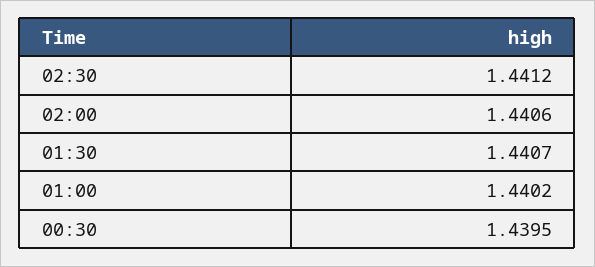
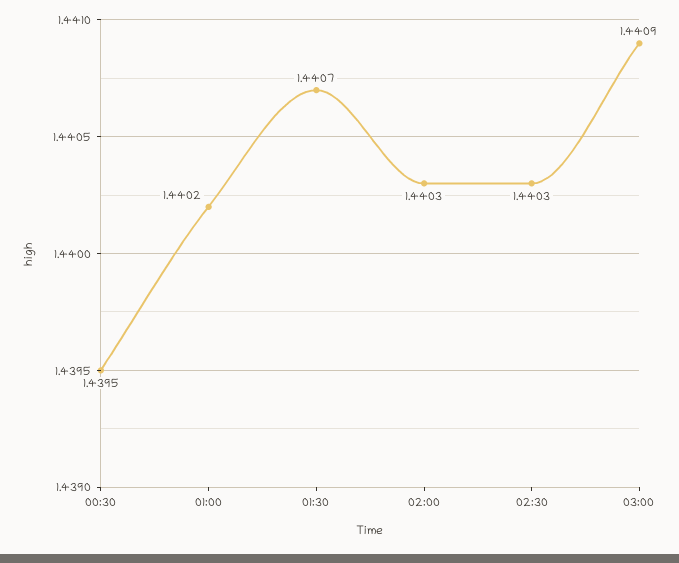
02:30: 1.4412 -> 1.4403
02:00: 1.4406 -> 1.4403
03:00: none -> 1.4409

